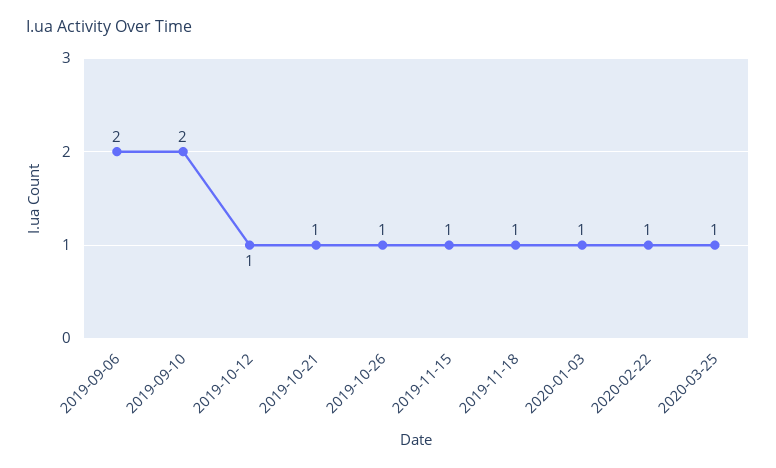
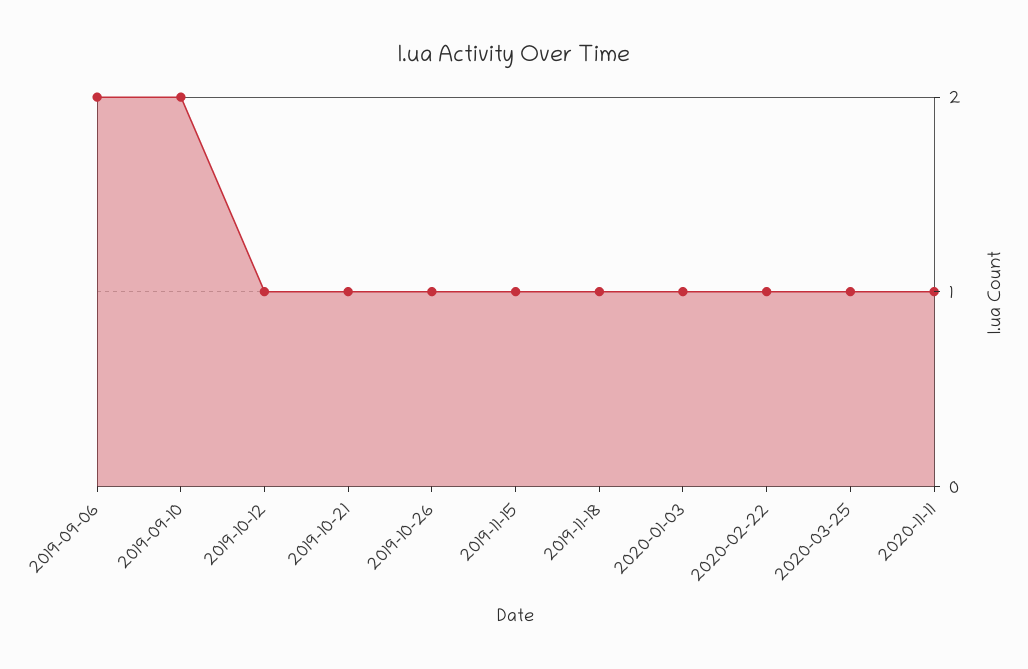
2020-11-11: none -> 1

